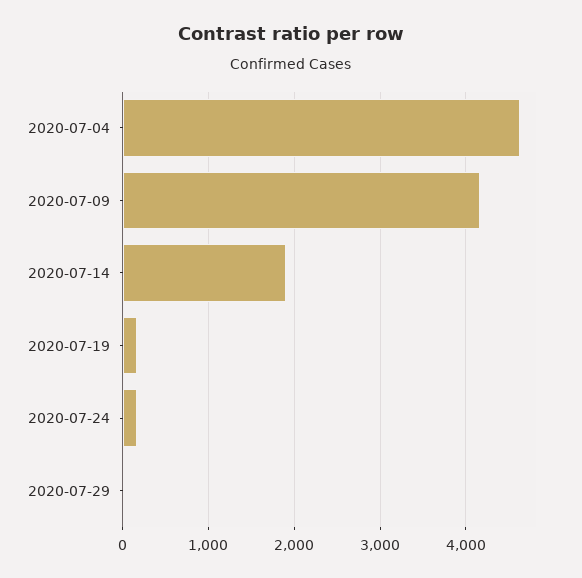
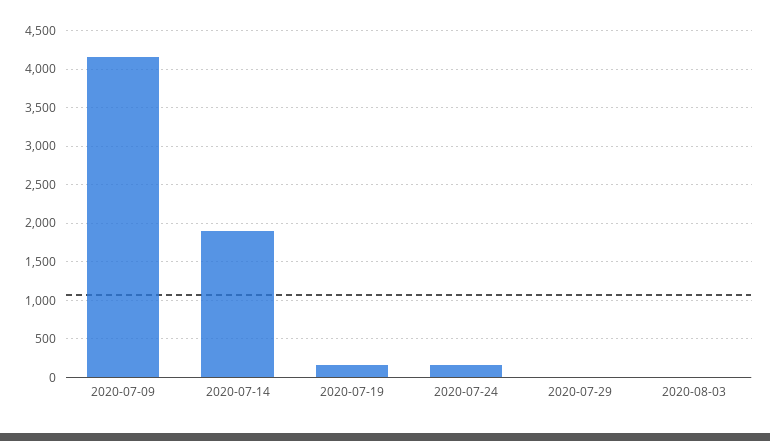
2020-07-04: 4600 -> none
2020-08-03: none -> 0

